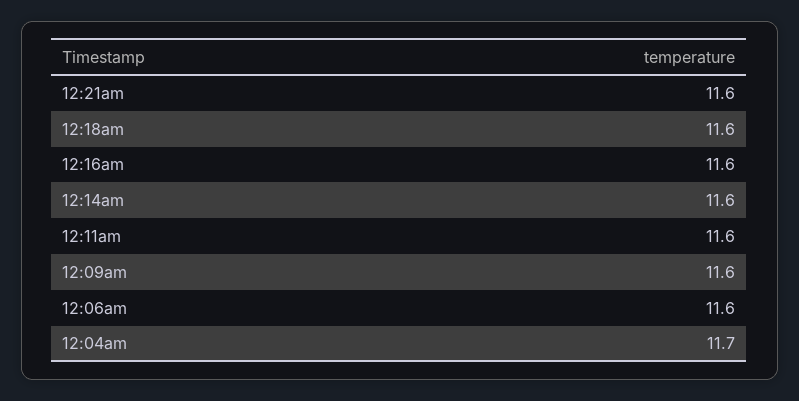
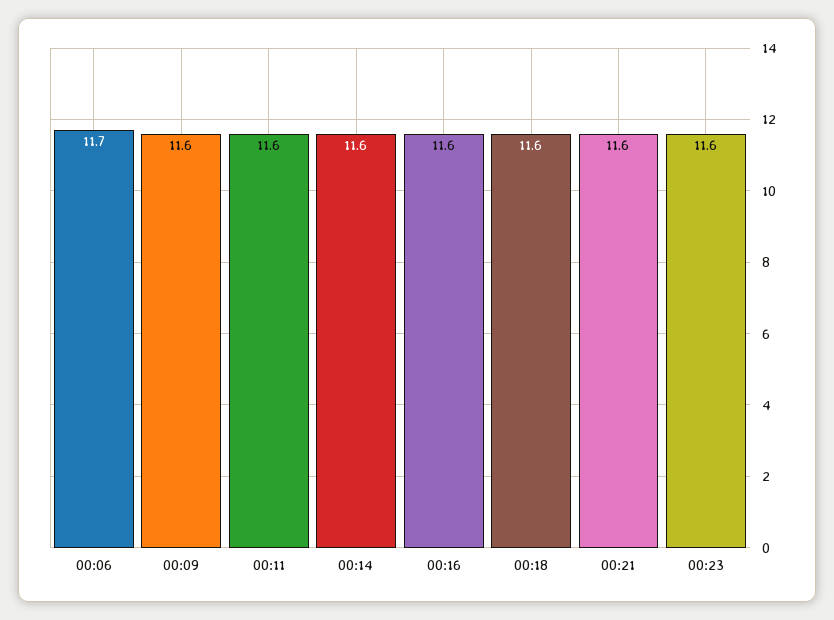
12:06am: 11.6 -> 11.7
12:04am: 11.7 -> none
00:23: none -> 11.6

